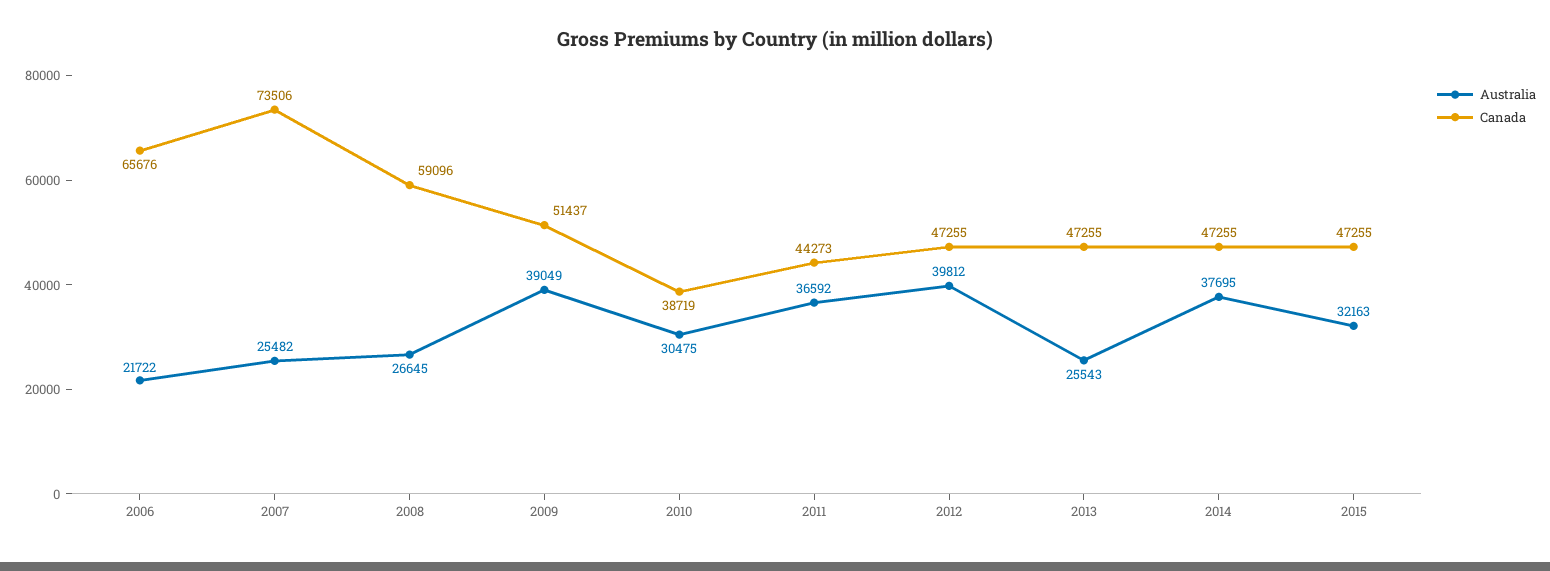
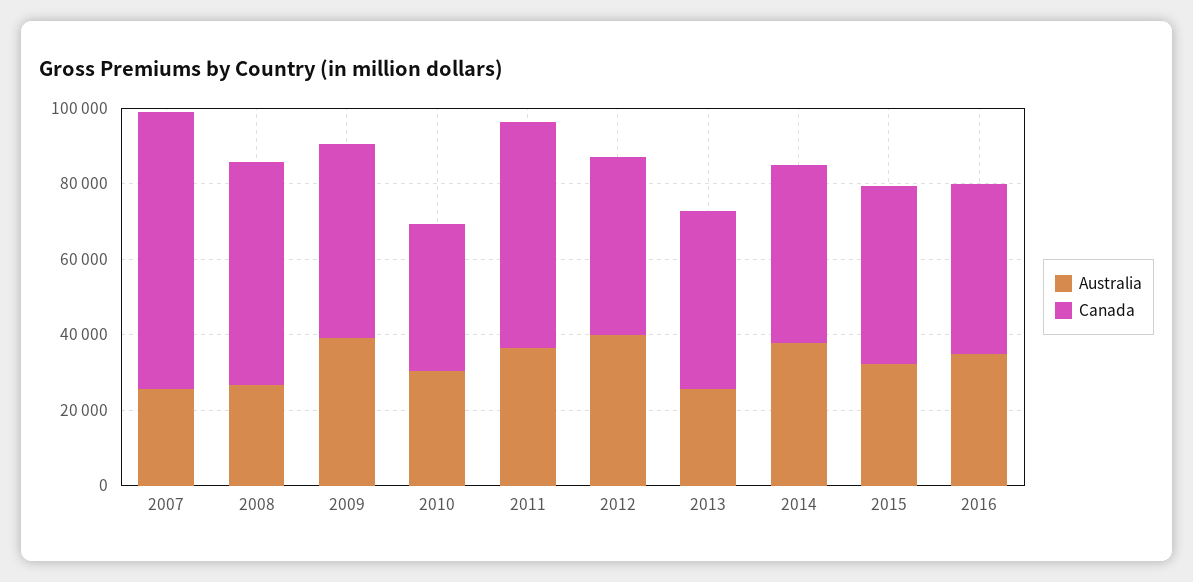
Australia, 2006: 21722 -> none
Canada, 2006: 65676 -> none
Canada, 2011: 44273 -> 60000
Australia, 2016: none -> 35000
Canada, 2016: none -> 45000

